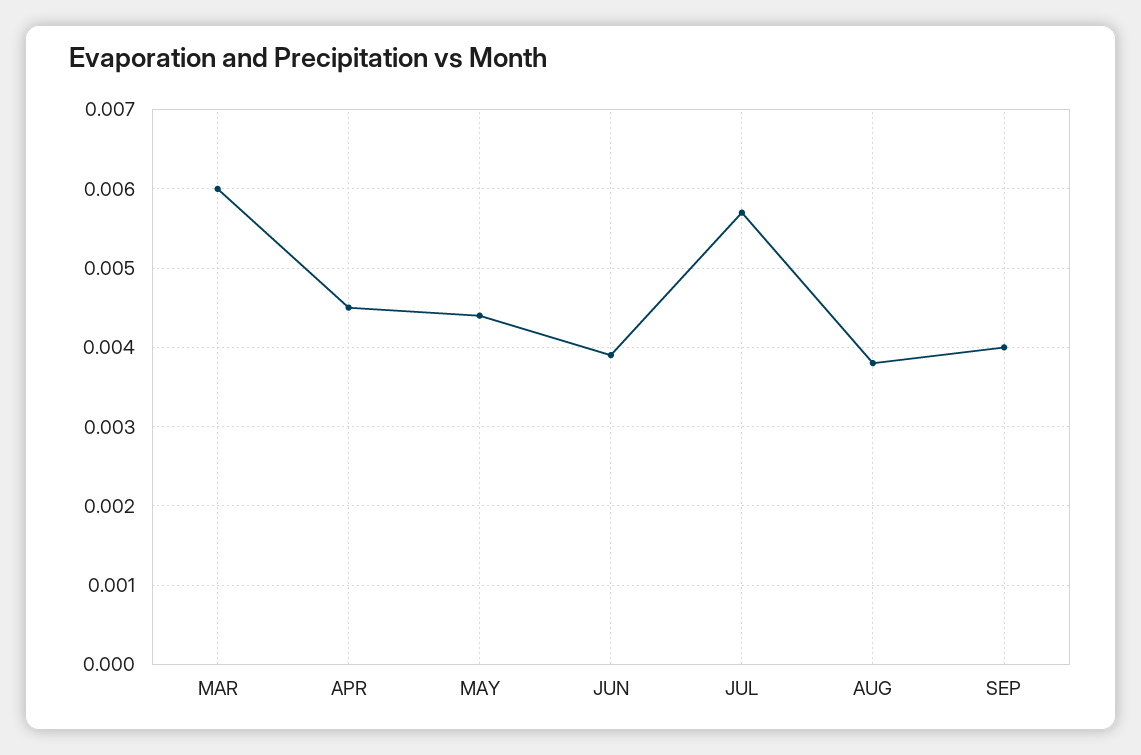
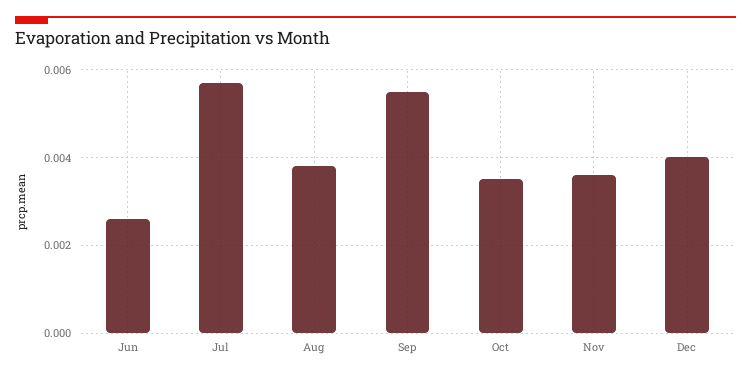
MAR: 0.006 -> none
APR: 0.0045 -> none
MAY: 0.0044 -> none
JUN: 0.0039 -> 0.0025
SEP: 0.004 -> 0.0055
Oct: none -> 0.0035
Nov: none -> 0.0035
Dec: none -> 0.004

